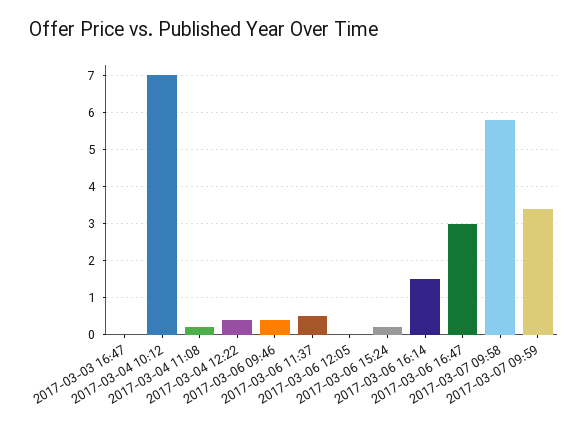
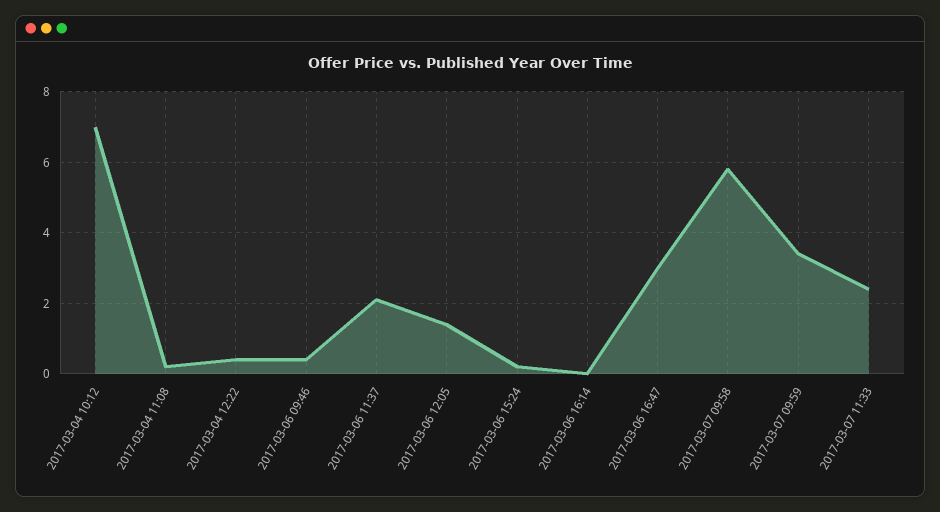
2017-03-03 16:47: 0 -> none
2017-03-06 11:37: 0.5 -> 2
2017-03-06 12:05: 0 -> 1.5
2017-03-06 16:14: 1.5 -> 0
2017-03-07 11:33: none -> 2.5

